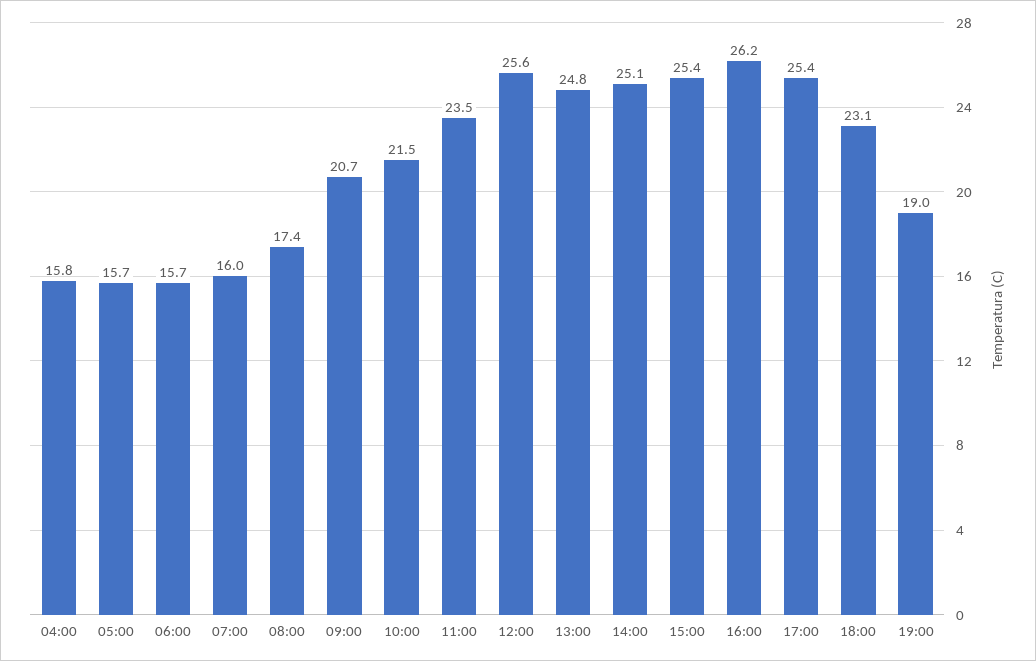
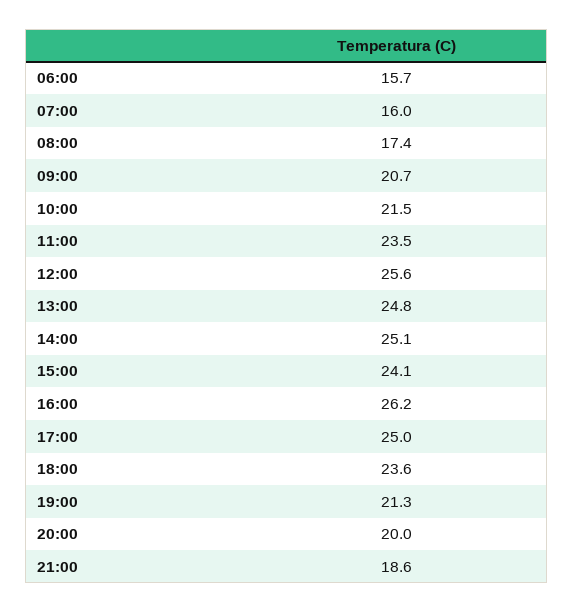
04:00: 15.8 -> none
05:00: 15.7 -> none
15:00: 25.4 -> 24.1
17:00: 25.4 -> 25
18:00: 23.1 -> 23.6
19:00: 19 -> 21.3
20:00: none -> 20
21:00: none -> 18.6

